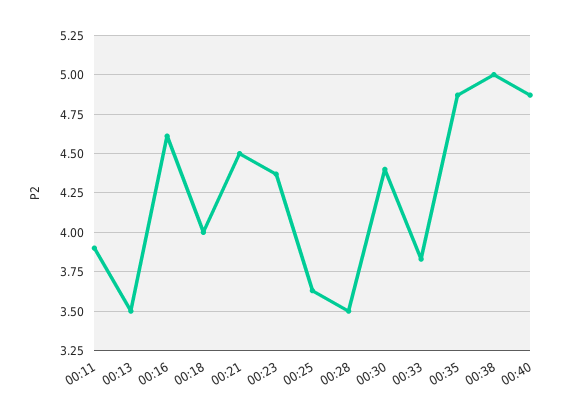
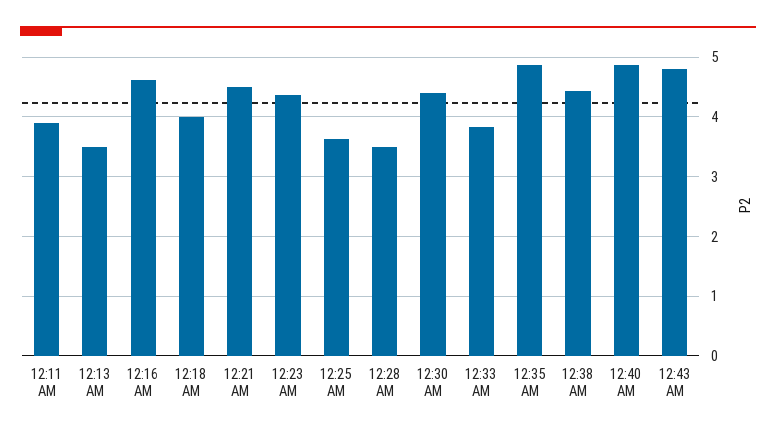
00:38: 5 -> 4.4
12:43 AM: none -> 4.8

